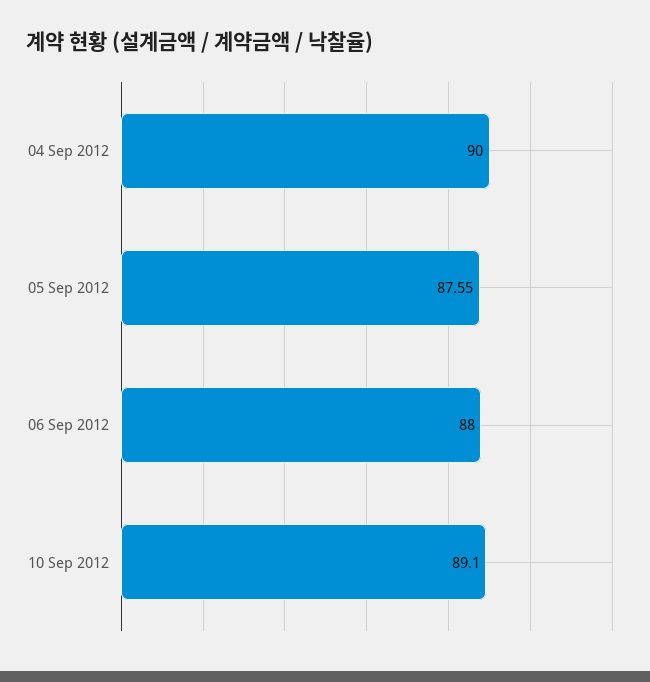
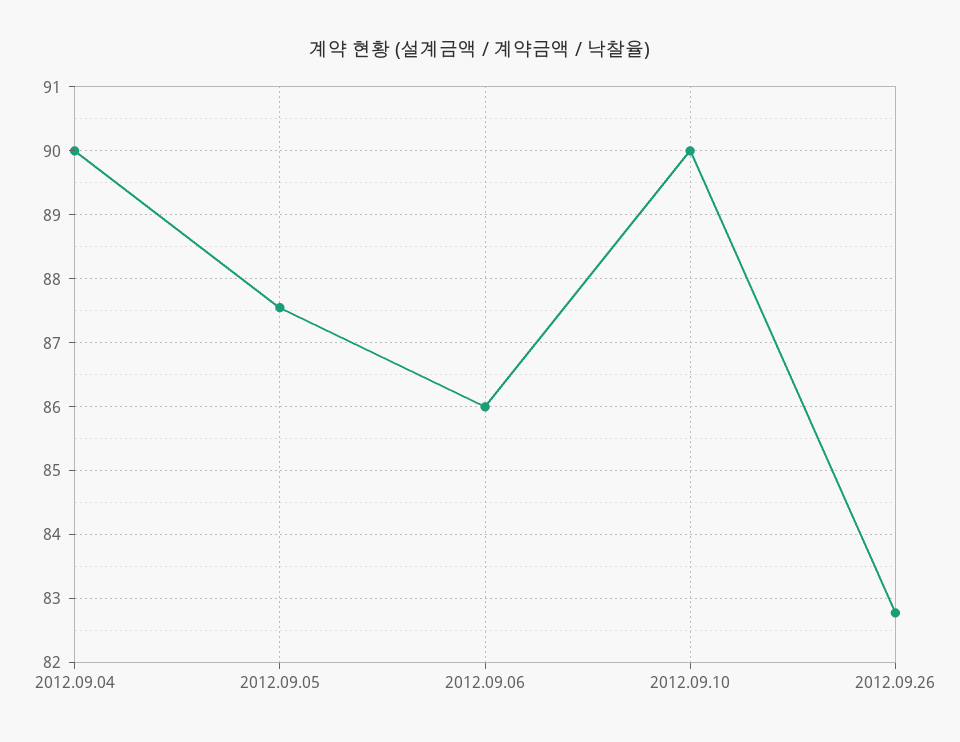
06 Sep 2012: 88 -> 86
10 Sep 2012: 89.1 -> 90
2012.09.26: none -> 82.8

